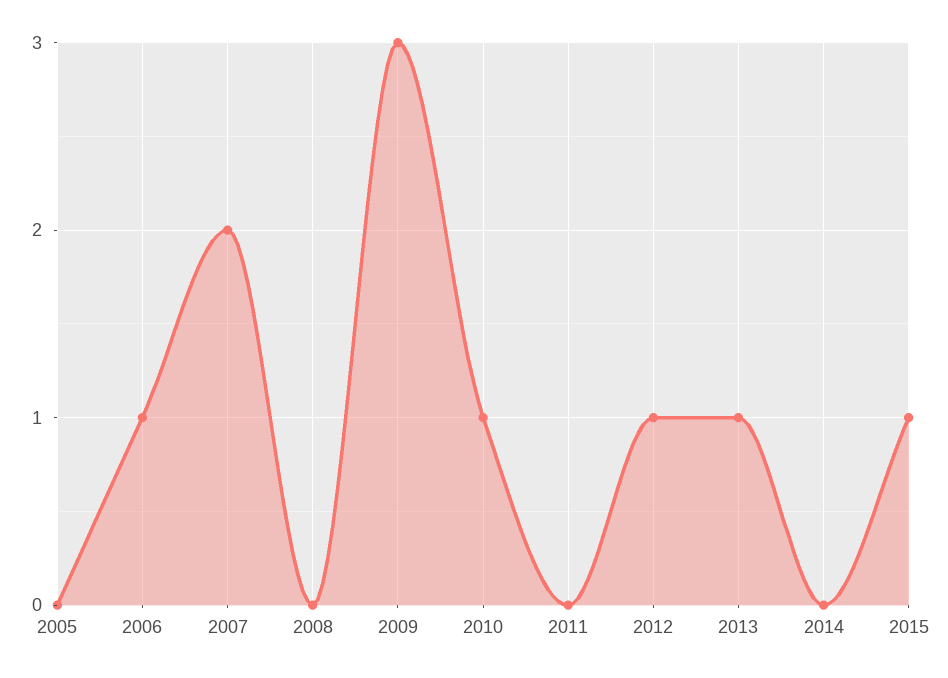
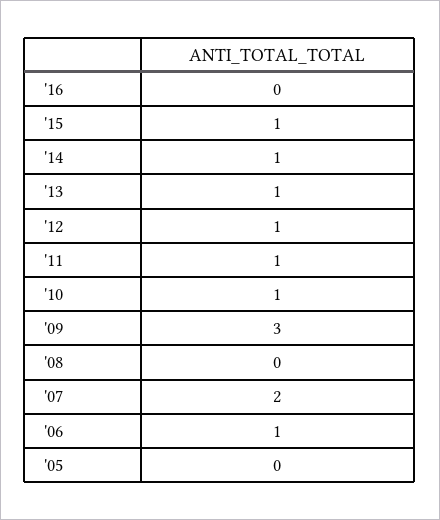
2011: 0 -> 1
2014: 0 -> 1
'16: none -> 0

